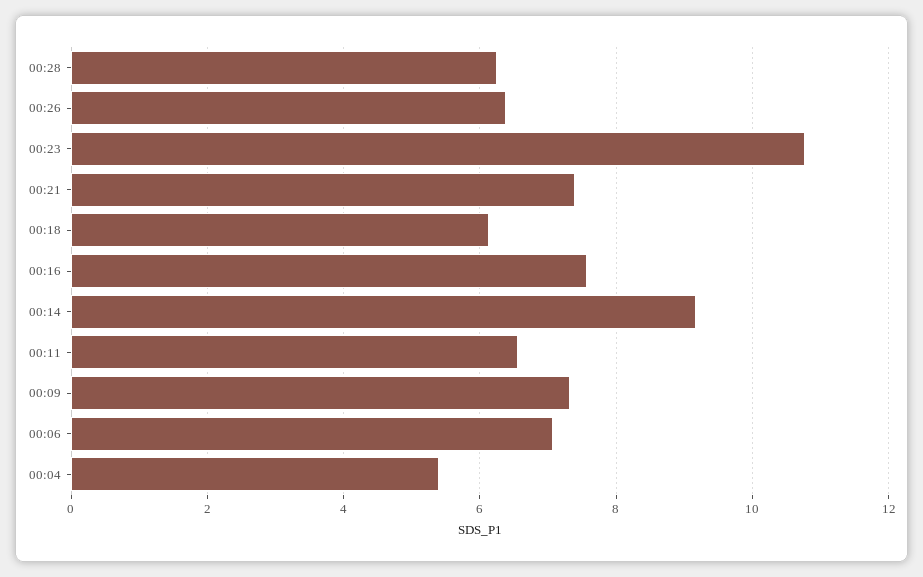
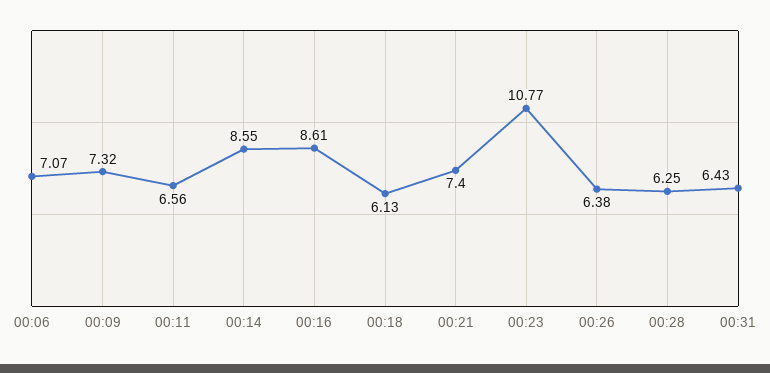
00:16: 7.6 -> 8.61
00:14: 9.2 -> 8.55
00:04: 5.4 -> none
00:31: none -> 6.43

